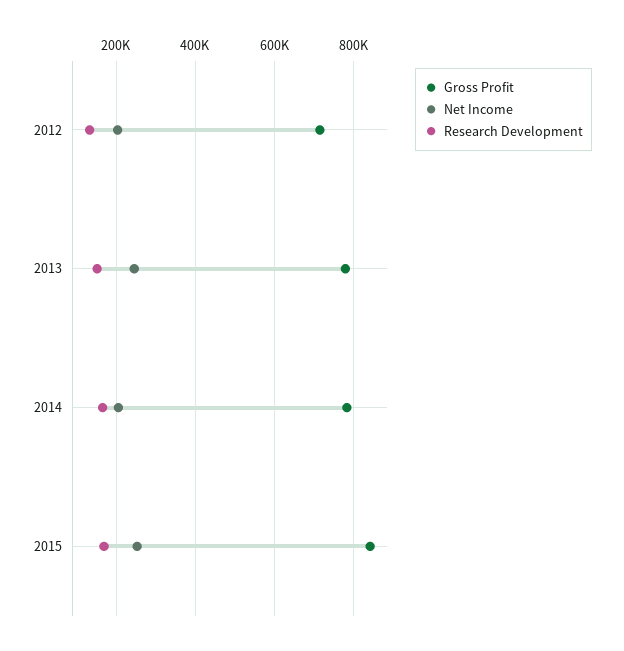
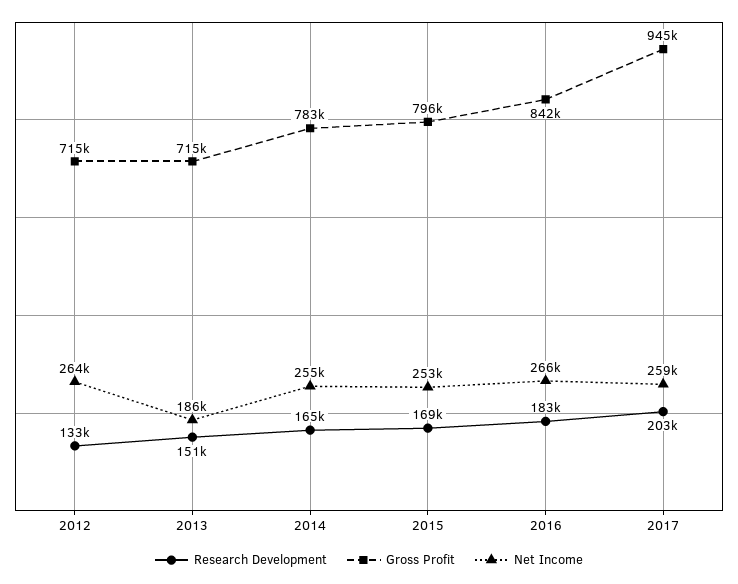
Net Income, 2012: 200000 -> 264000
Gross Profit, 2013: 780000 -> 715000
Net Income, 2013: 240000 -> 186000
Net Income, 2014: 200000 -> 255000
Gross Profit, 2015: 840000 -> 796000
Research Development, 2016: none -> 183000
Gross Profit, 2016: none -> 842000
Net Income, 2016: none -> 266000
Research Development, 2017: none -> 203000
Gross Profit, 2017: none -> 945000
Net Income, 2017: none -> 259000

